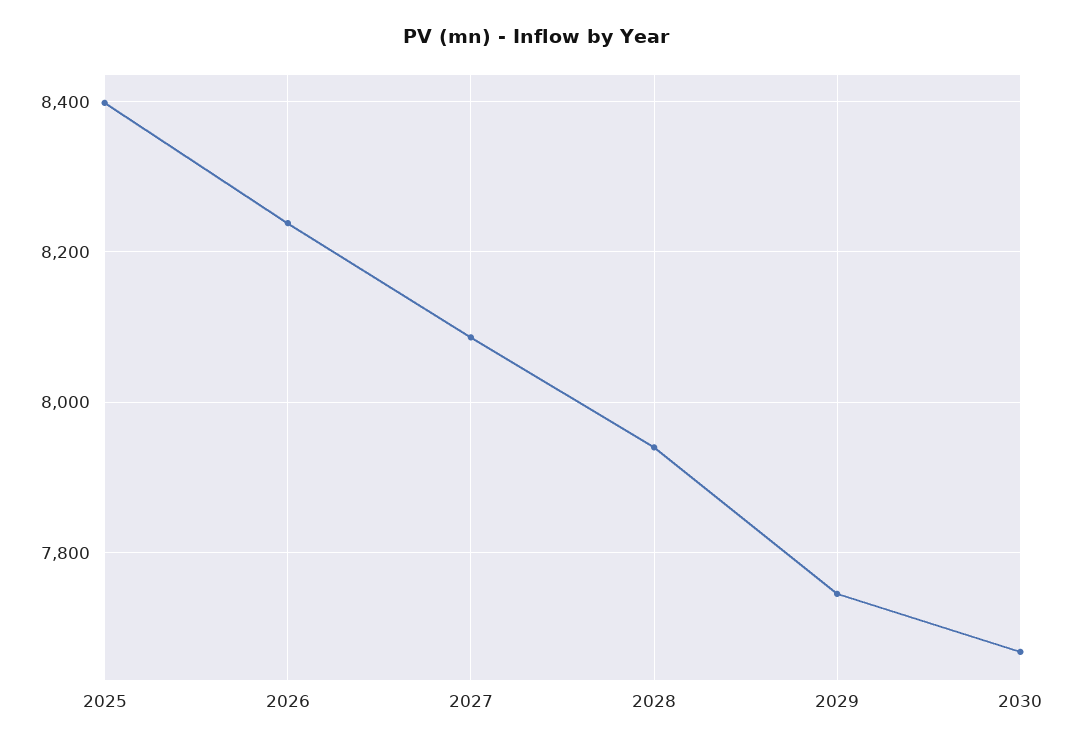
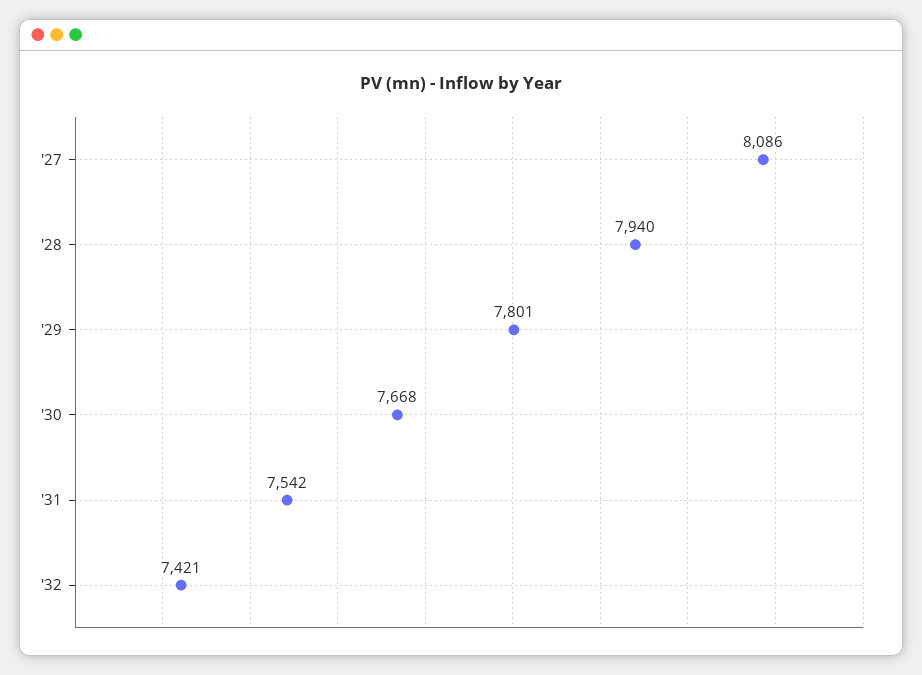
2025: 8400 -> none
2026: 8240 -> none
2029: 7740 -> 7801
'31: none -> 7542
'32: none -> 7421

